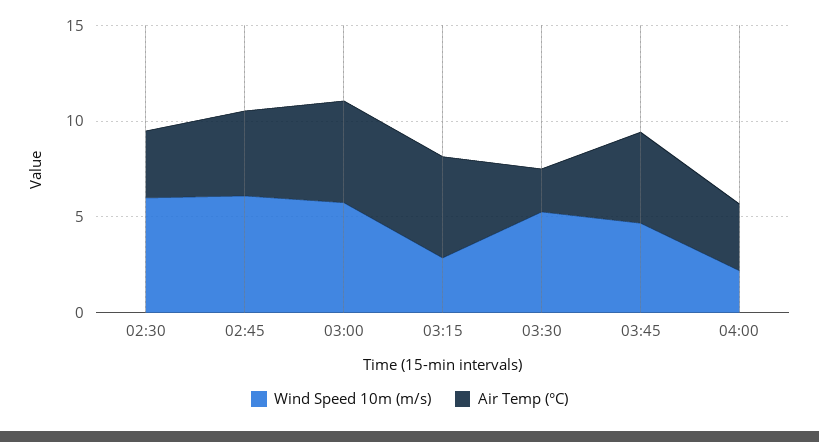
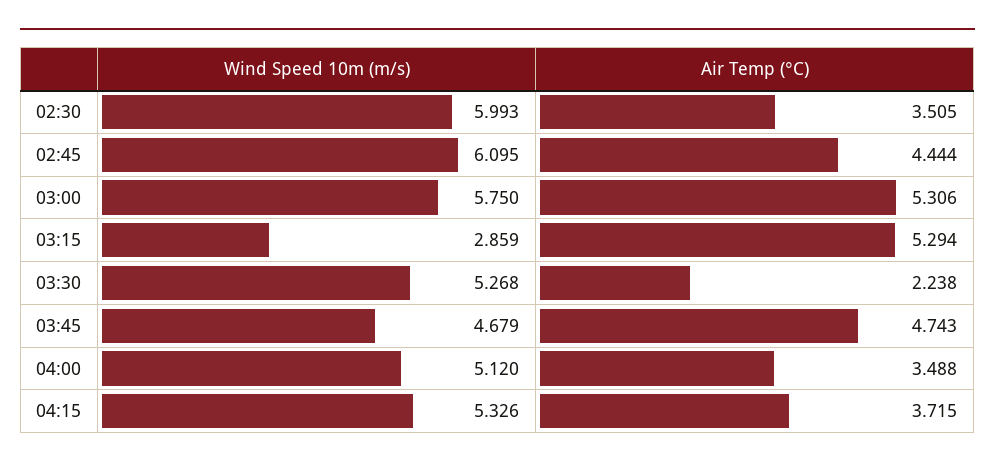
Wind Speed 10m (m/s), 04:00: 2 -> 5.12
Wind Speed 10m (m/s), 04:15: none -> 5.326
Air Temp (°C), 04:15: none -> 3.715

